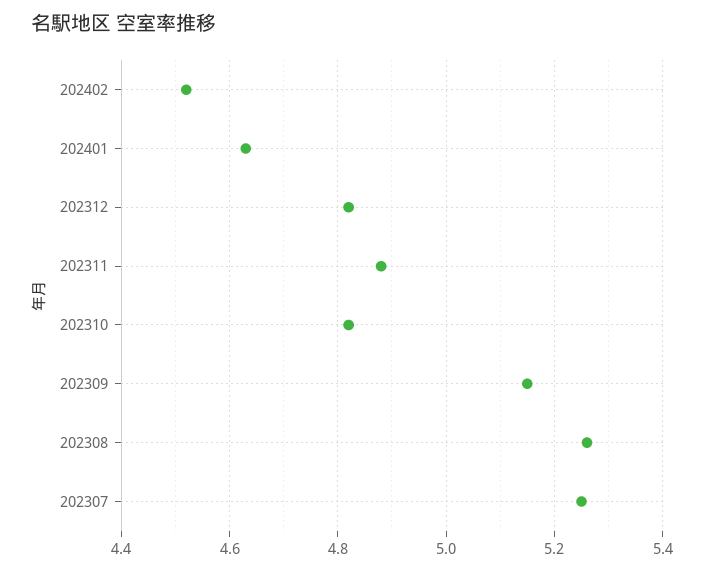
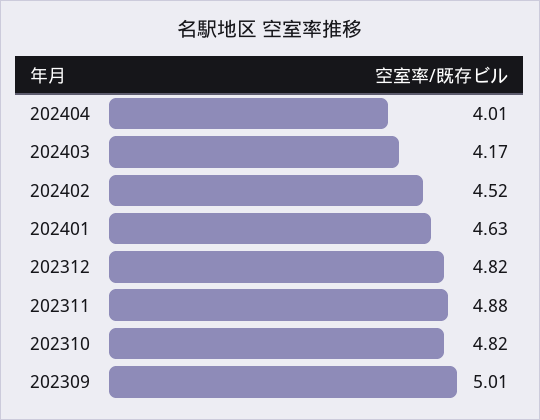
202309: 5.15 -> 5.01
202308: 5.25 -> none
202307: 5.25 -> none
202404: none -> 4.01
202403: none -> 4.17

